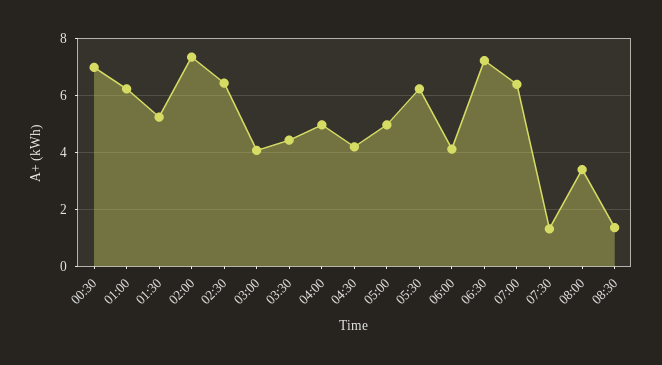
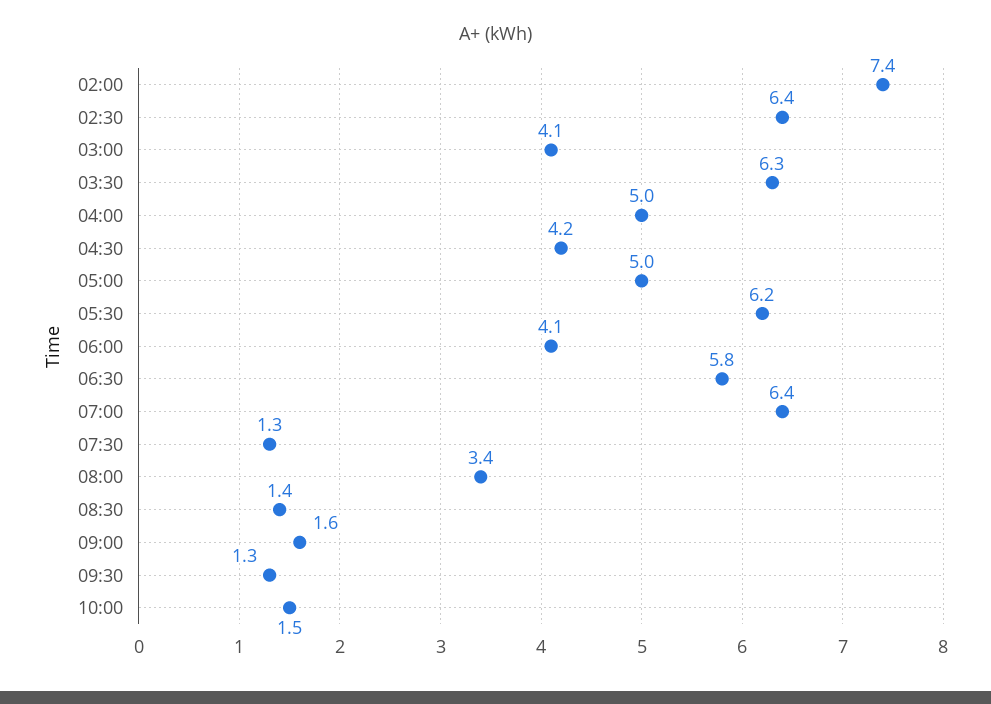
00:30: 7 -> none
01:00: 6.25 -> none
01:30: 5.25 -> none
03:30: 4.5 -> 6.3
06:30: 7.25 -> 5.8
09:00: none -> 1.6
09:30: none -> 1.3
10:00: none -> 1.5

